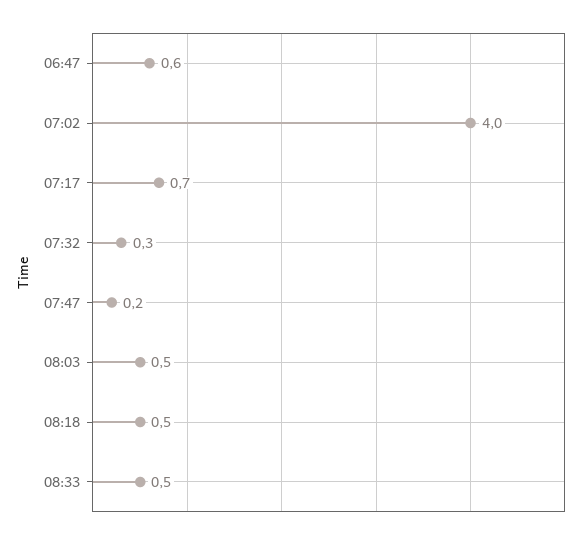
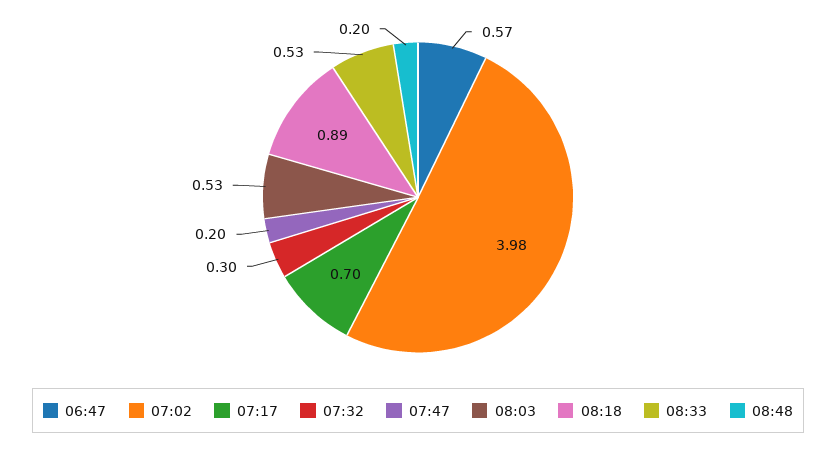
08:18: 0.5 -> 0.89
08:48: none -> 0.2

